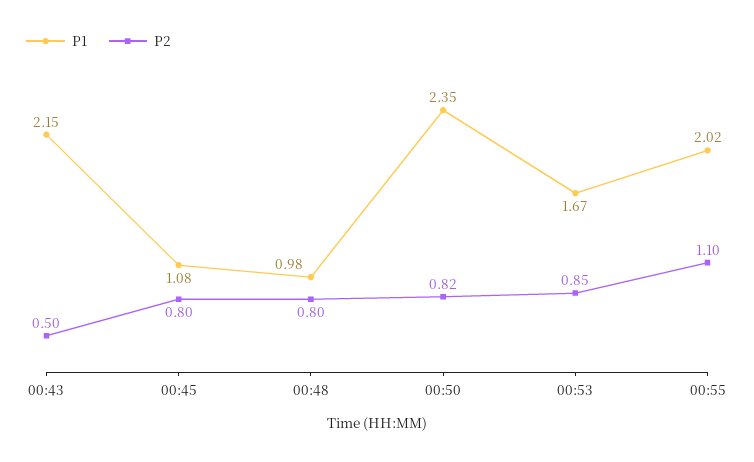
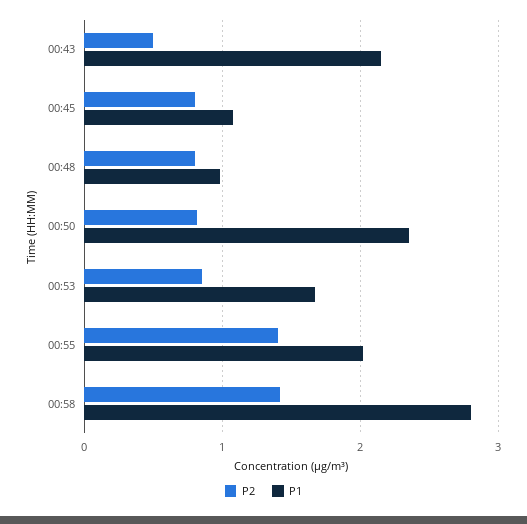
P2, 00:55: 1.1 -> 1.4
P2, 00:58: none -> 1.4
P1, 00:58: none -> 2.8

